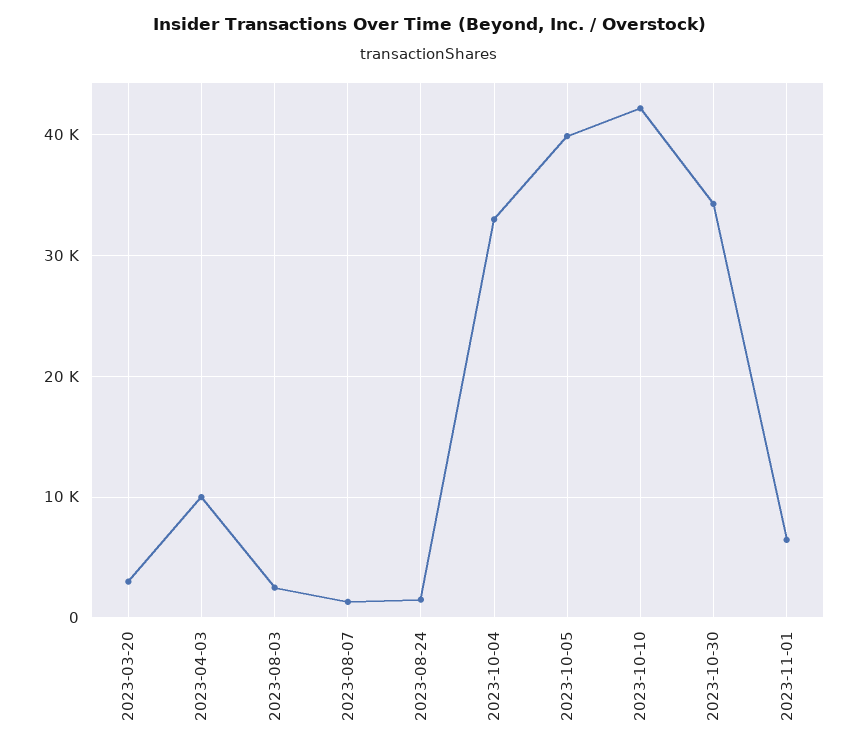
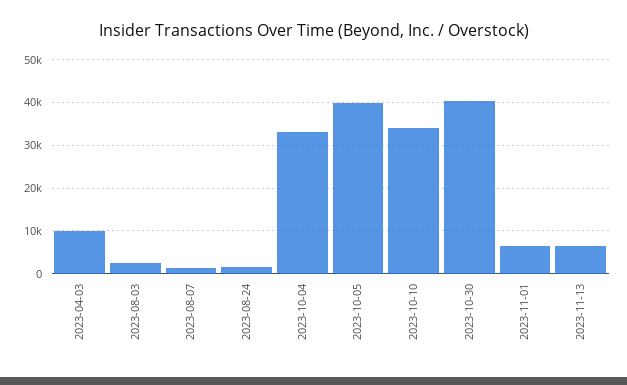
2023-03-20: 3000 -> none
2023-10-10: 42000 -> 34000
2023-10-30: 34000 -> 40000
2023-11-13: none -> 6000

